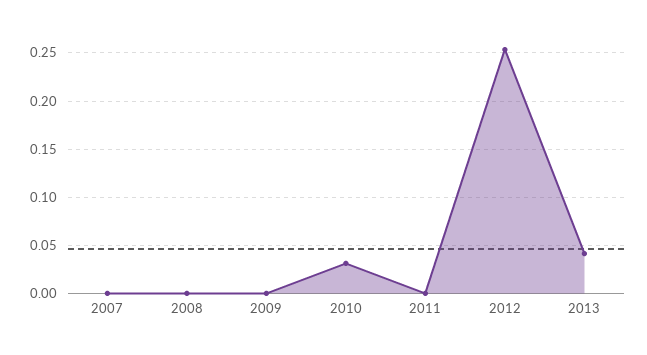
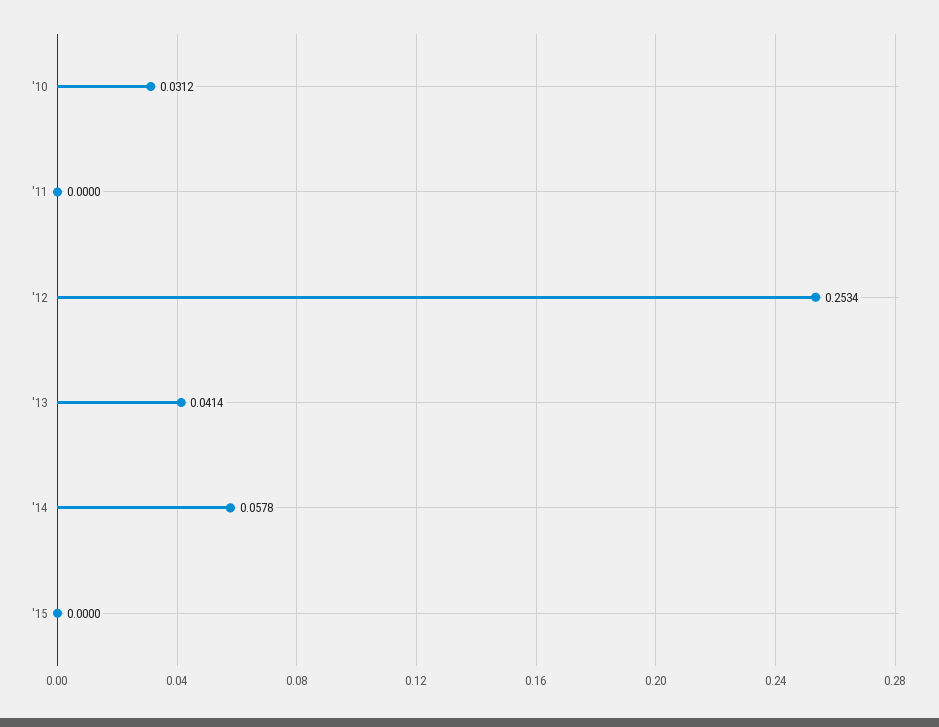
2007: 0 -> none
2008: 0 -> none
2009: 0 -> none
'14: none -> 0.0578
'15: none -> 0

